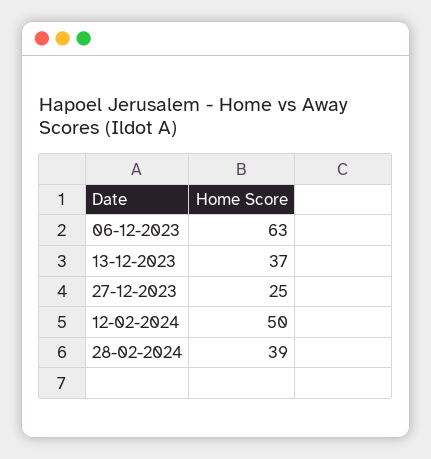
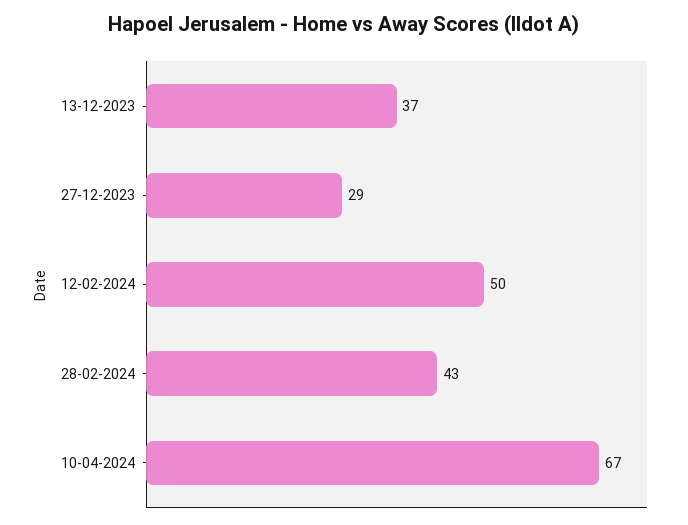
06-12-2023: 63 -> none
27-12-2023: 25 -> 29
28-02-2024: 39 -> 43
10-04-2024: none -> 67

